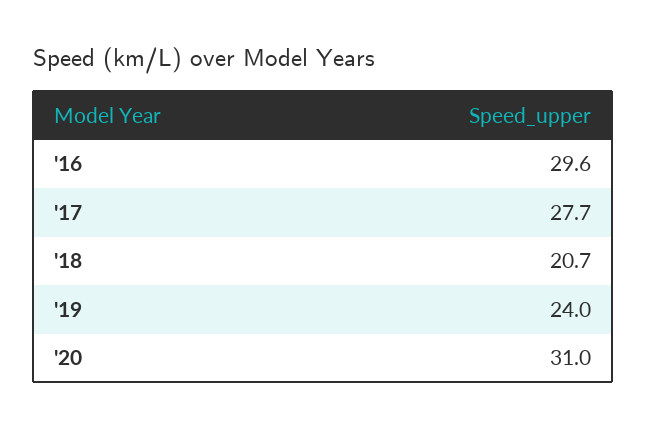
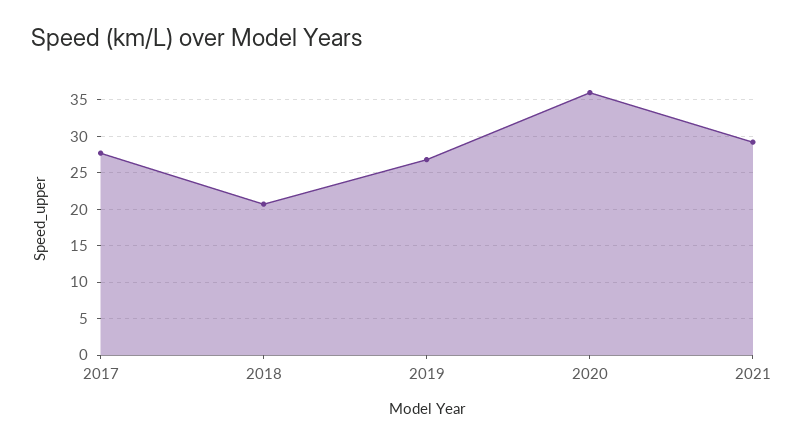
'16: 29.6 -> none
'19: 24 -> 27
'20: 31 -> 36
2021: none -> 29

